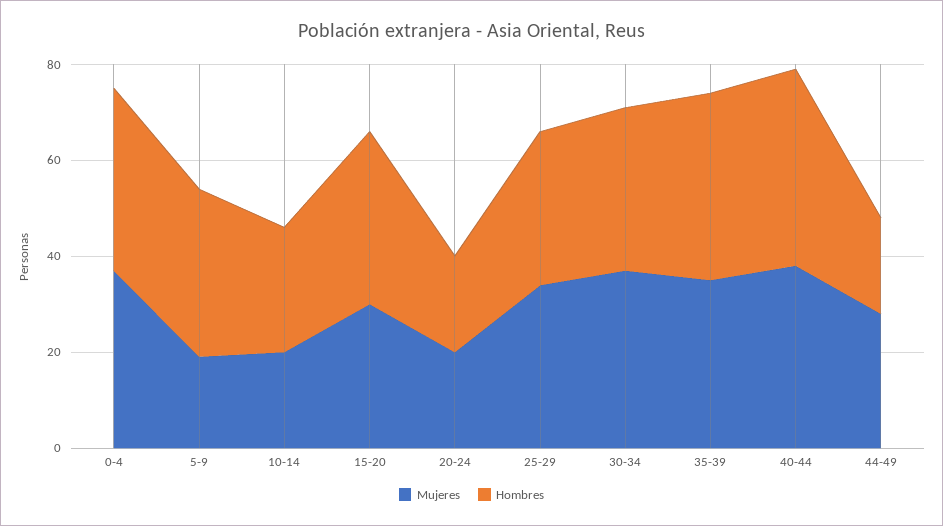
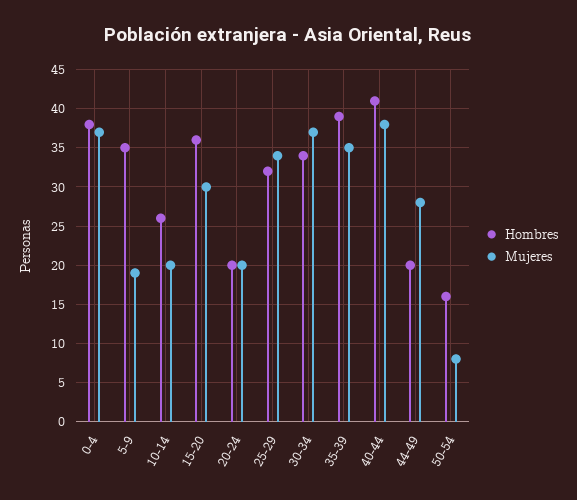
Hombres, 50-54: none -> 16
Mujeres, 50-54: none -> 8

